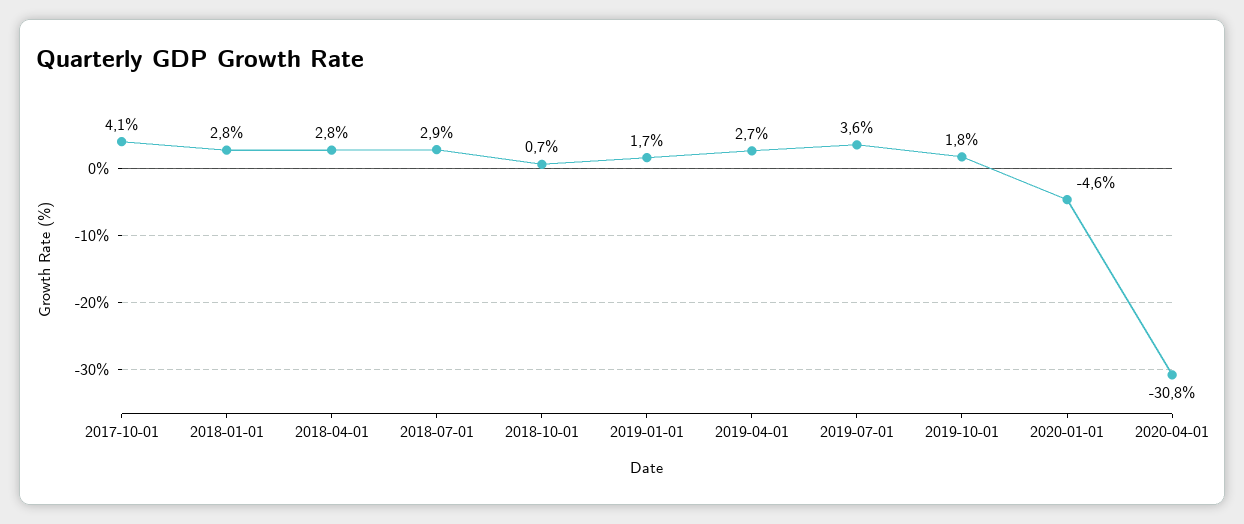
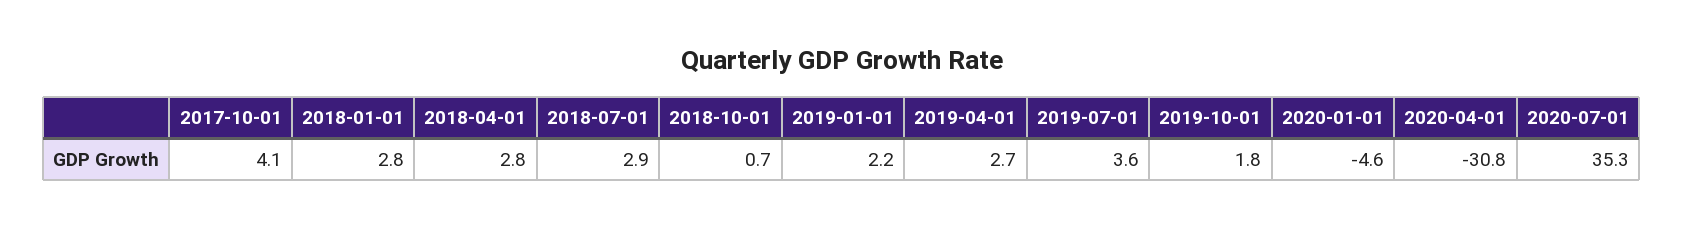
2019-01-01: 1.7 -> 2.2
2020-07-01: none -> 35.3

